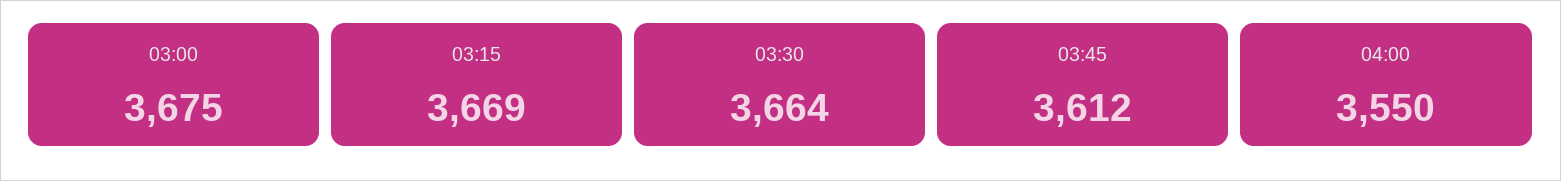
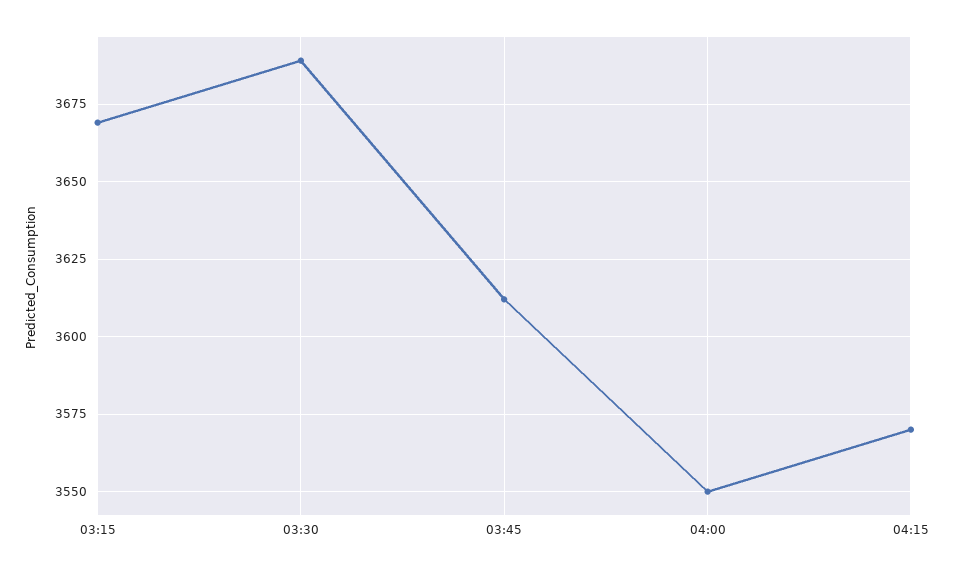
03:00: 3675 -> none
03:30: 3664 -> 3690
04:15: none -> 3570

